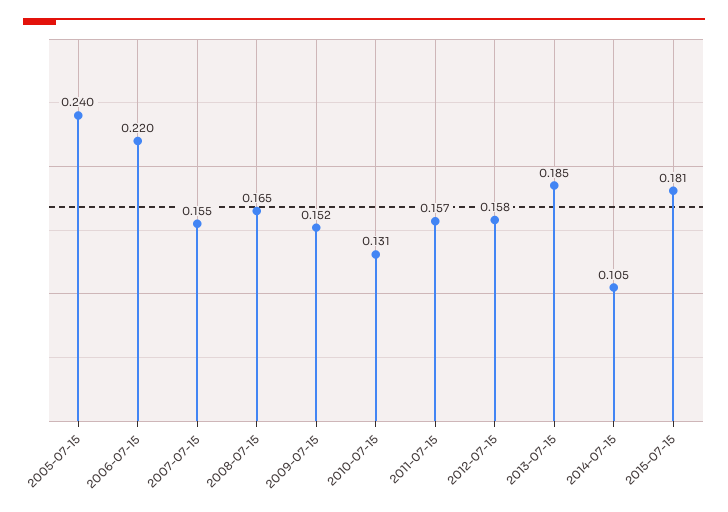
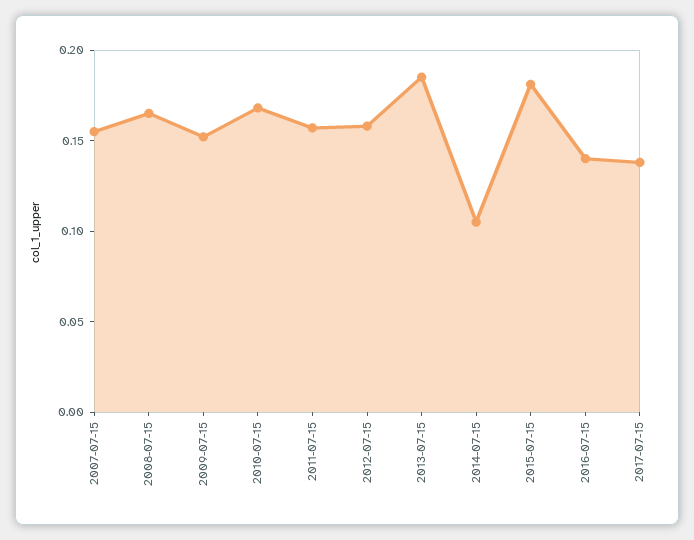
2005-07-15: 0.24 -> none
2006-07-15: 0.22 -> none
2010-07-15: 0.131 -> 0.17
2016-07-15: none -> 0.14
2017-07-15: none -> 0.14

